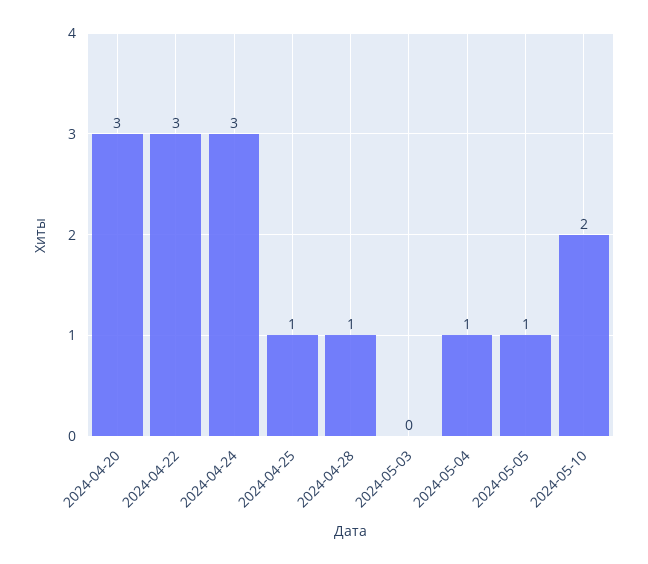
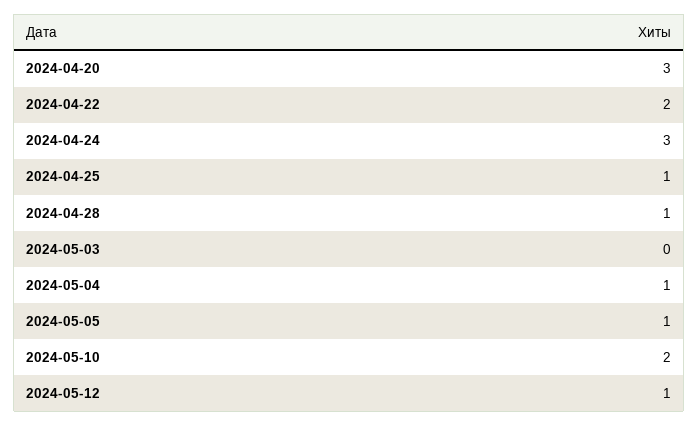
2024-04-22: 3 -> 2
2024-05-12: none -> 1

